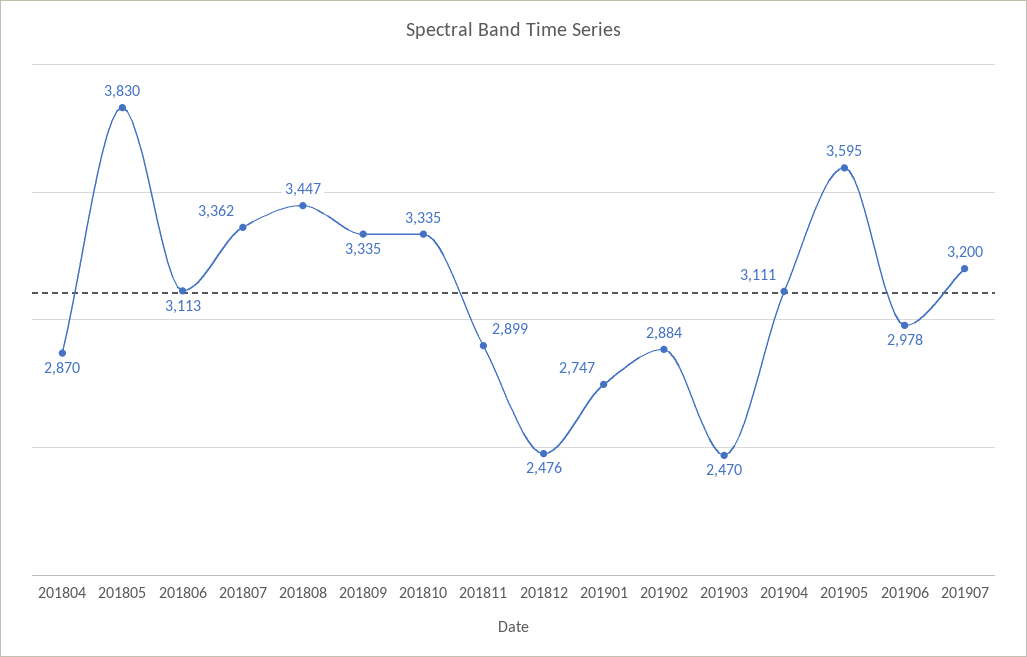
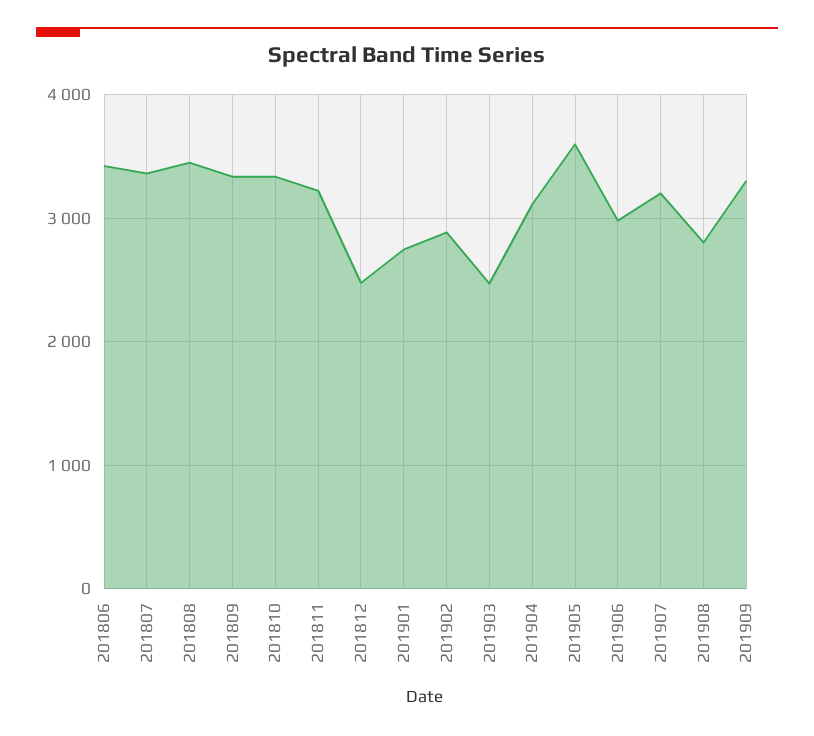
201804: 2870 -> none
201805: 3830 -> none
201806: 3113 -> 3400
201811: 2899 -> 3200
201908: none -> 2800
201909: none -> 3300

